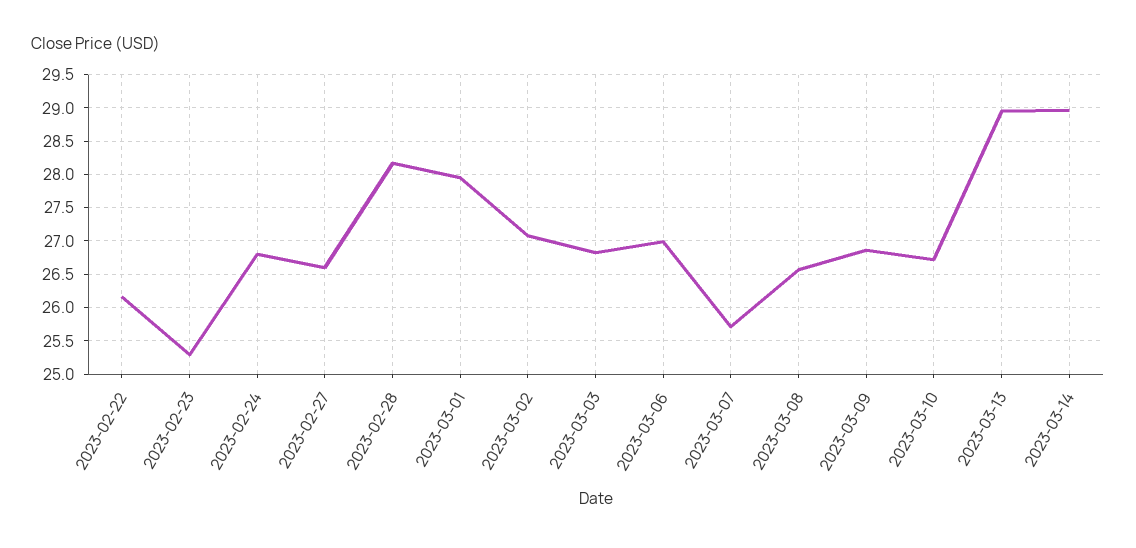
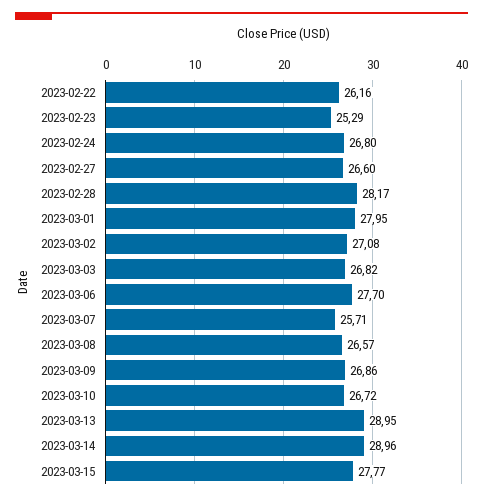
2023-03-06: 27 -> 27.7
2023-03-15: none -> 27.77

